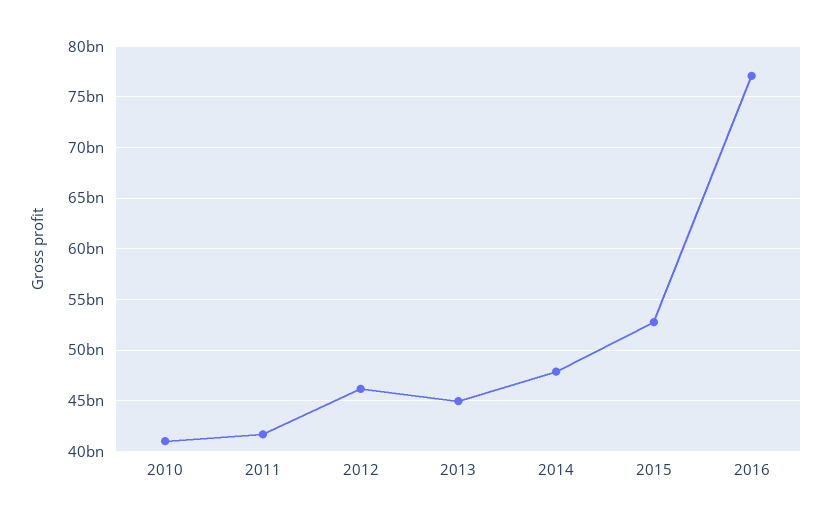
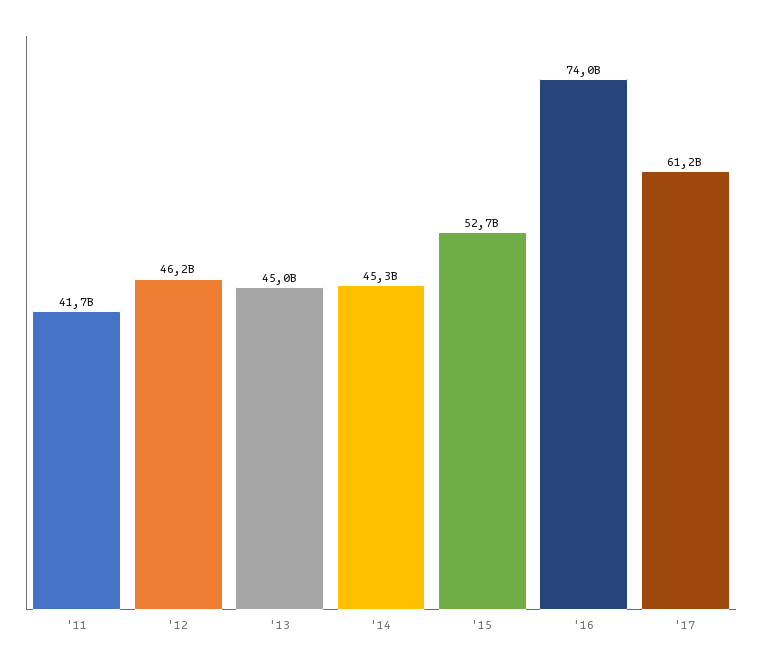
2010: 41000000000 -> none
2014: 48000000000 -> 45300000000
2016: 77000000000 -> 74000000000
'17: none -> 61200000000

